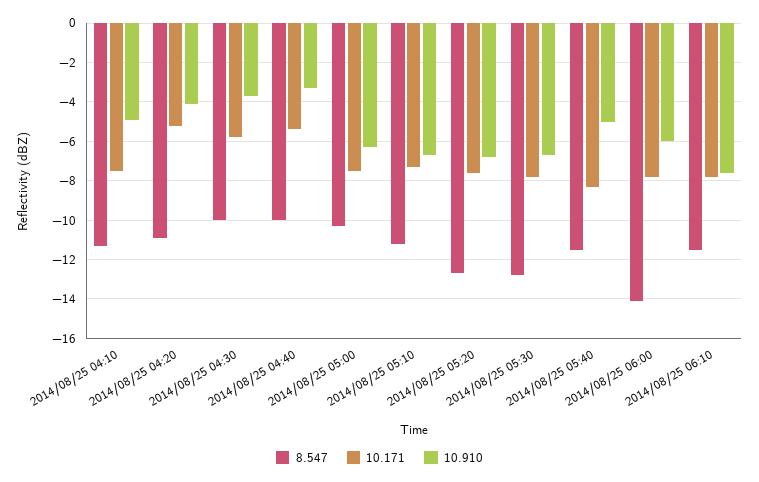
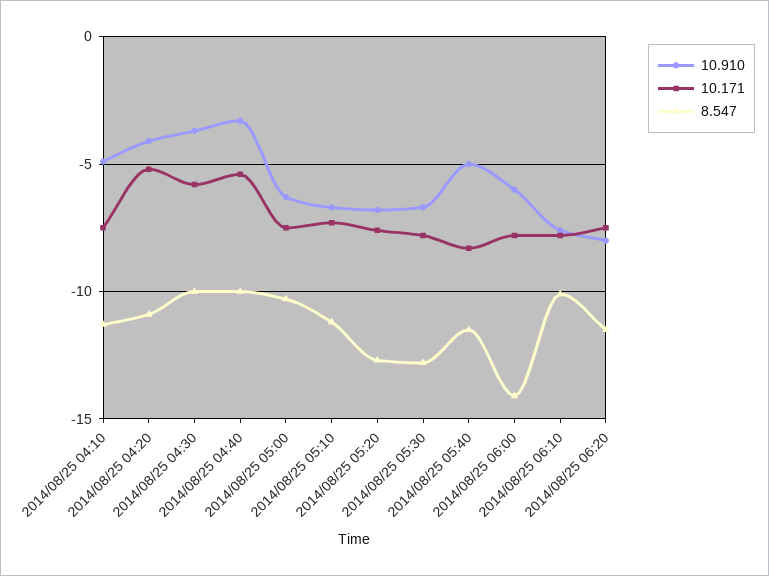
8.547, 2014/08/25 06:10: -11.5 -> -10
10.910, 2014/08/25 06:20: none -> -8
10.171, 2014/08/25 06:20: none -> -7.5
8.547, 2014/08/25 06:20: none -> -11.5

